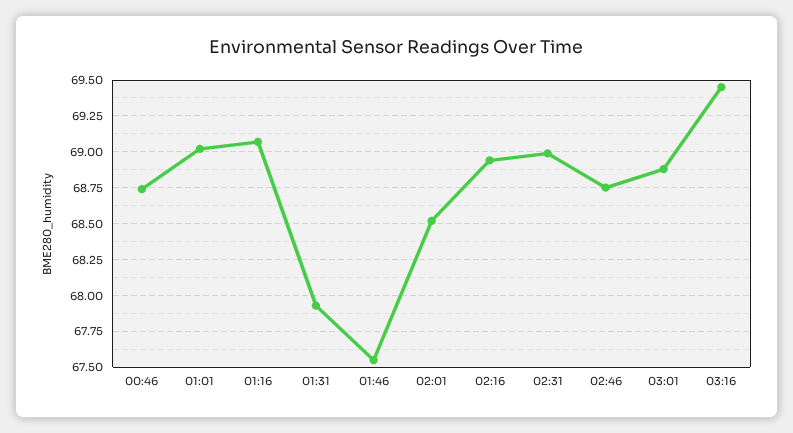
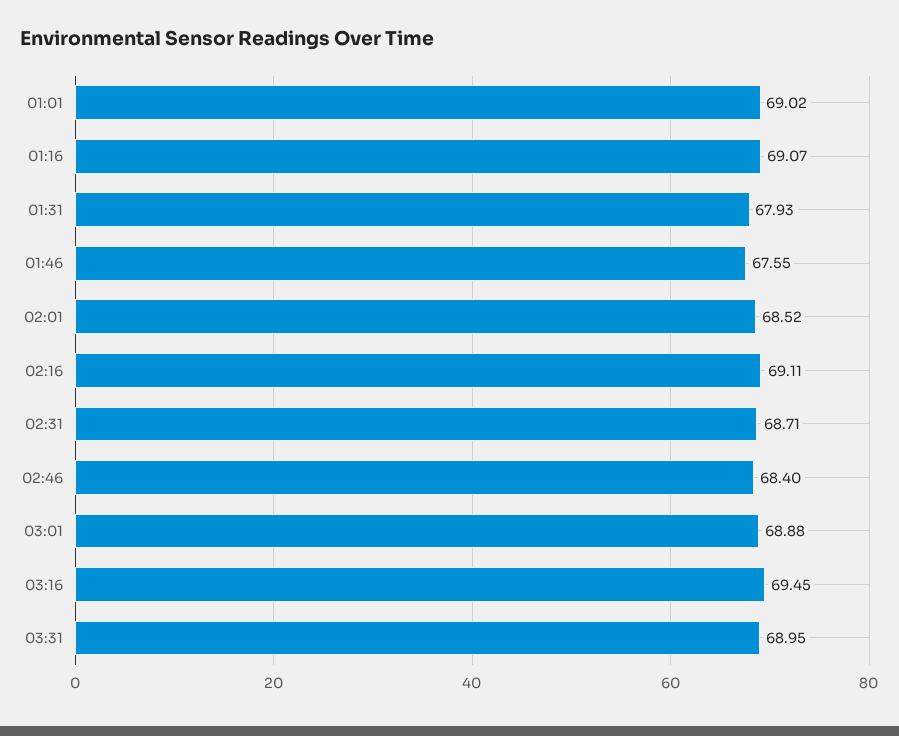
00:46: 68.75 -> none
02:16: 68.95 -> 69.11
02:31: 69 -> 68.71
02:46: 68.75 -> 68.4
03:31: none -> 68.95

